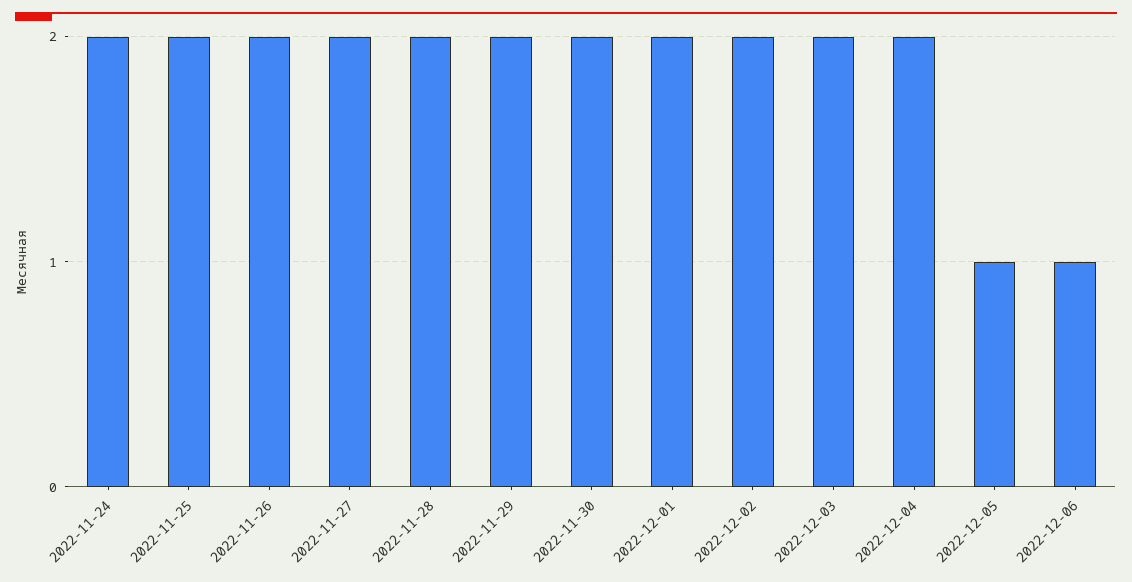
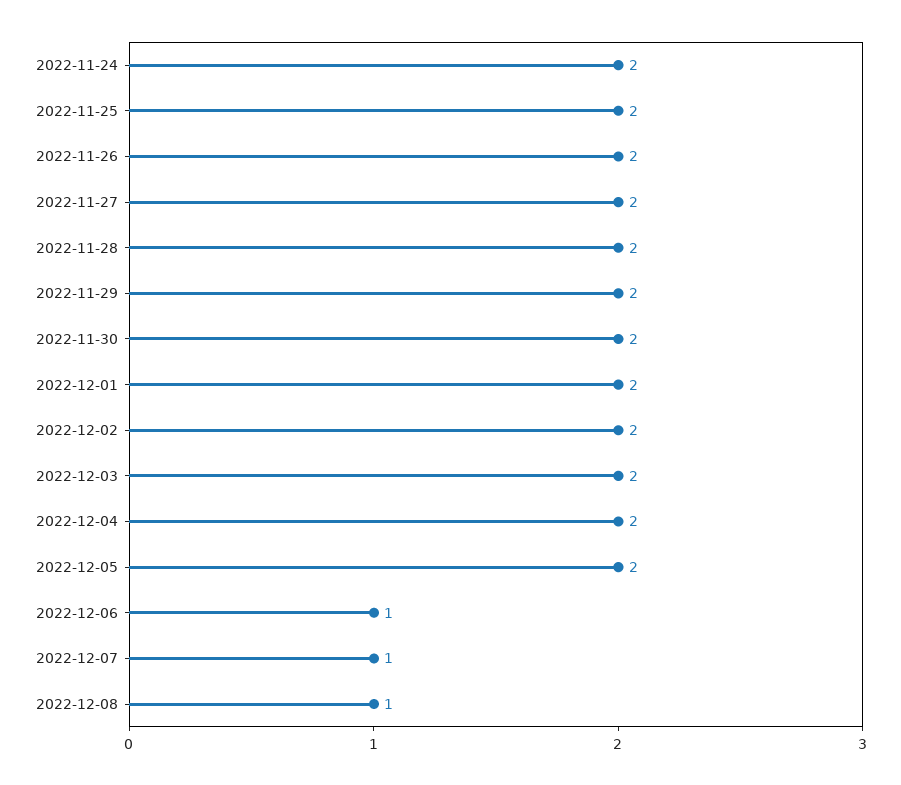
2022-12-05: 1 -> 2
2022-12-07: none -> 1
2022-12-08: none -> 1

